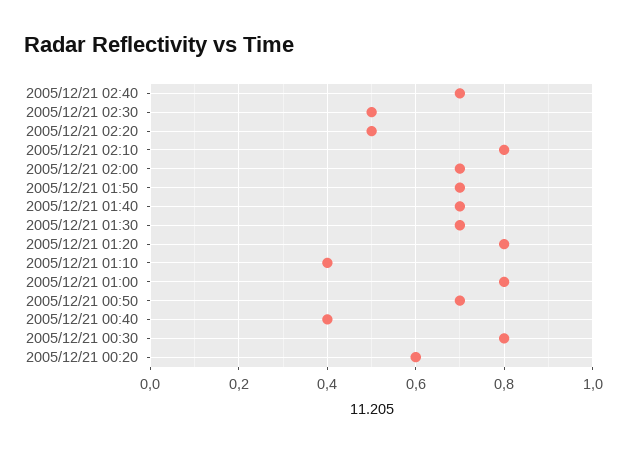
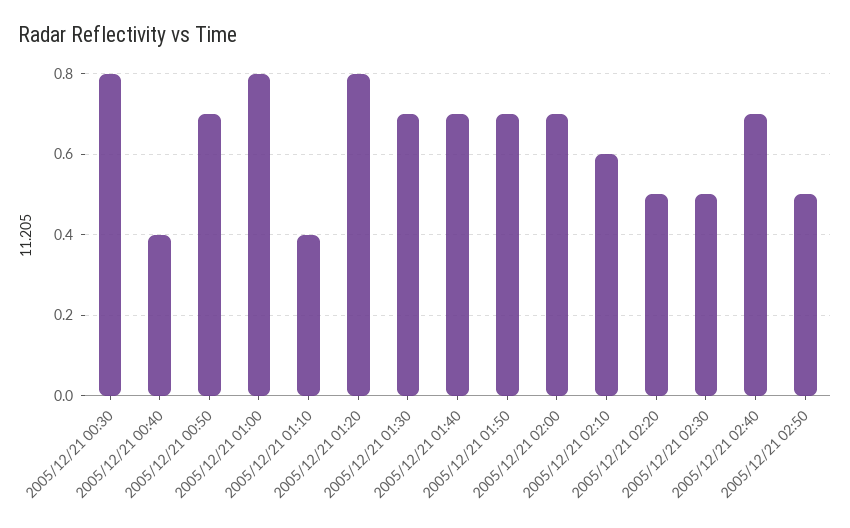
2005/12/21 02:10: 0.8 -> 0.6
2005/12/21 00:20: 0.6 -> none
2005/12/21 02:50: none -> 0.5

